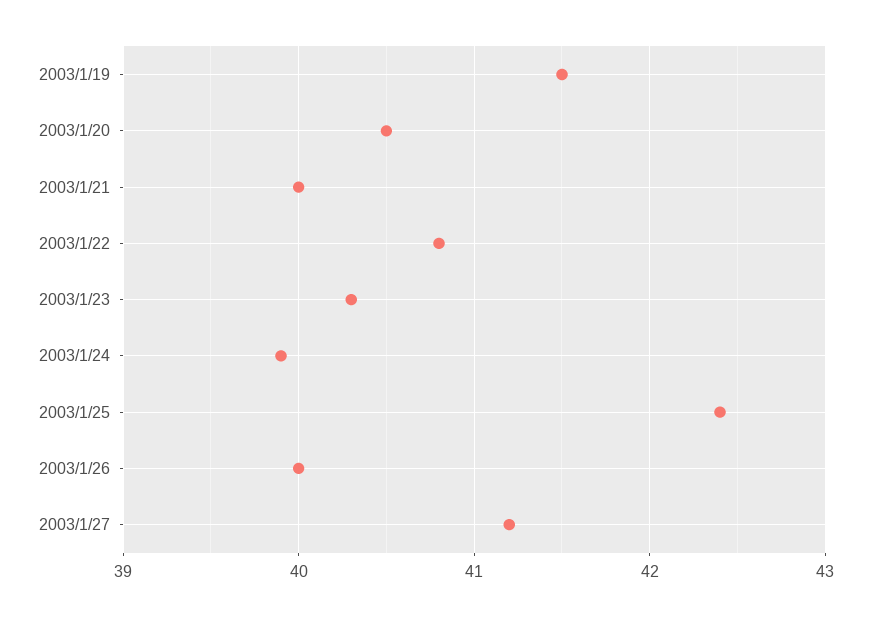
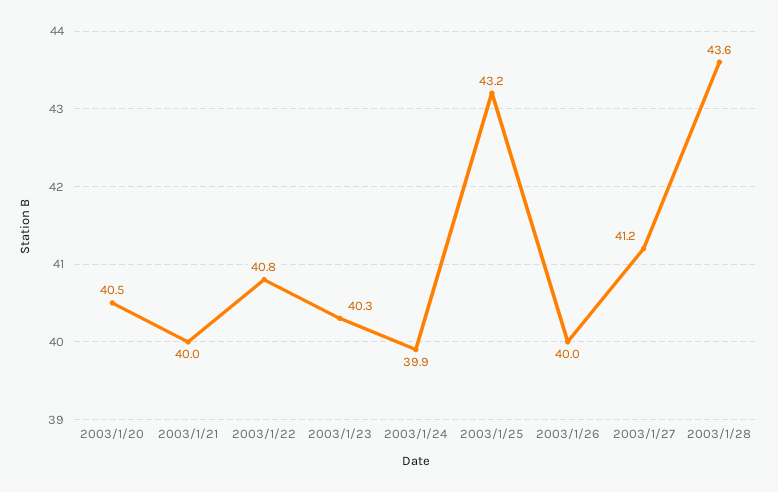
2003/1/19: 41.5 -> none
2003/1/25: 42.4 -> 43.2
2003/1/28: none -> 43.6

